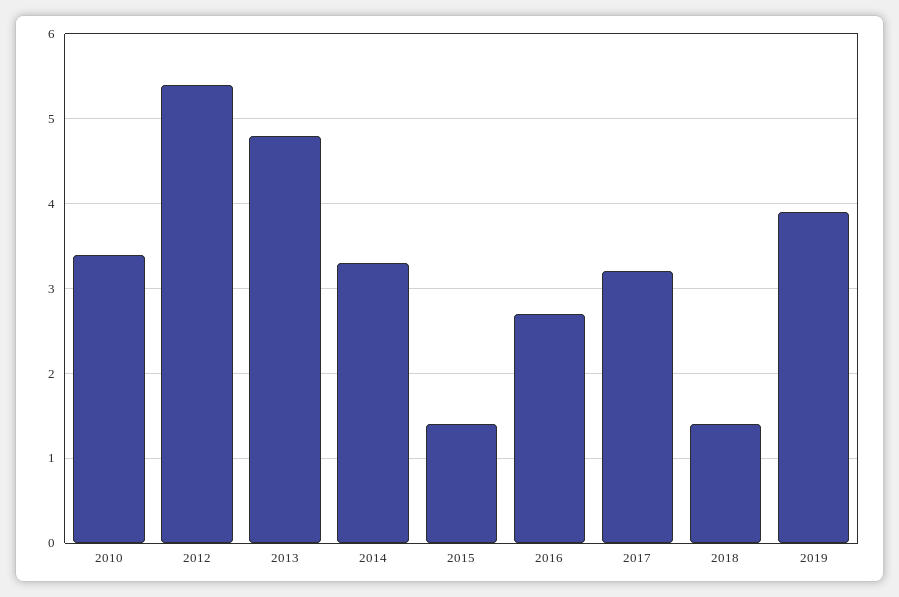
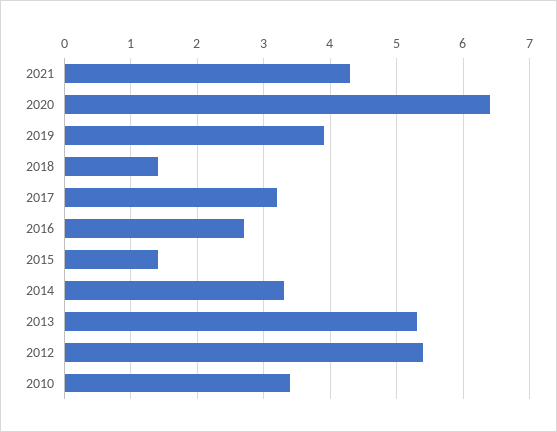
2013: 4.8 -> 5.3
2021: none -> 4.3
2020: none -> 6.4

